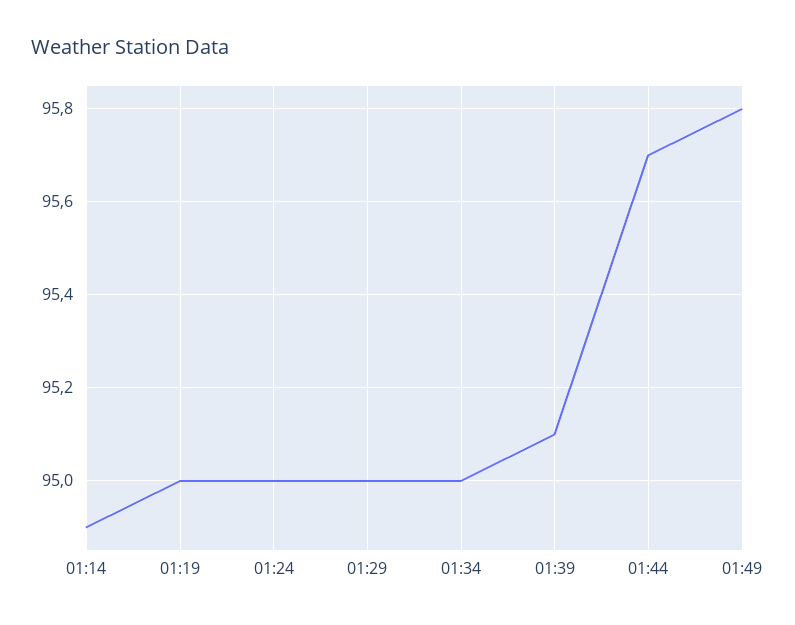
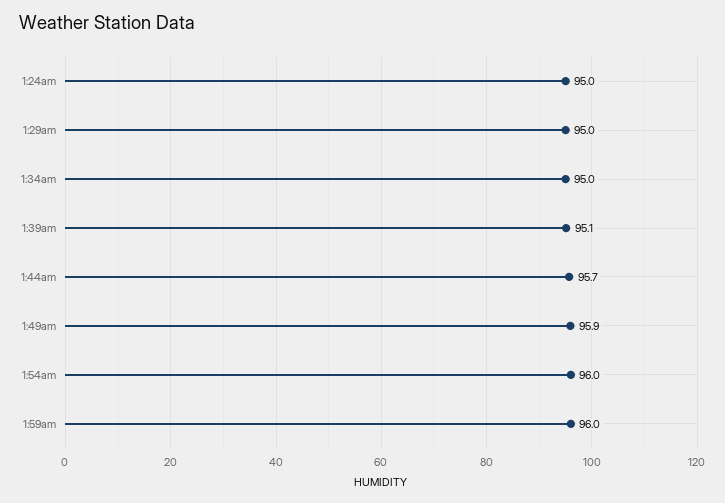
01:14: 94.9 -> none
01:19: 95 -> none
01:49: 95.8 -> 95.9
1:54am: none -> 96
1:59am: none -> 96

